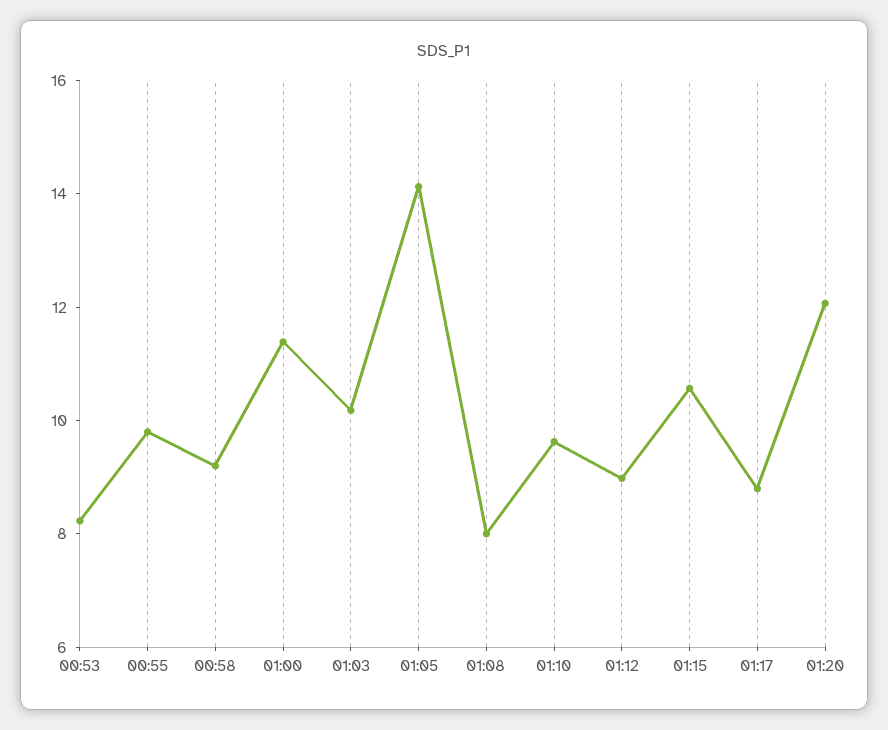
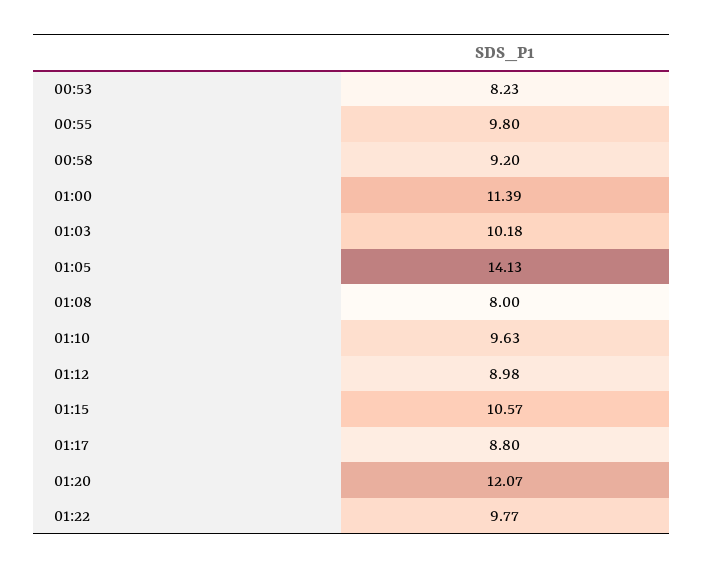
01:22: none -> 9.77

